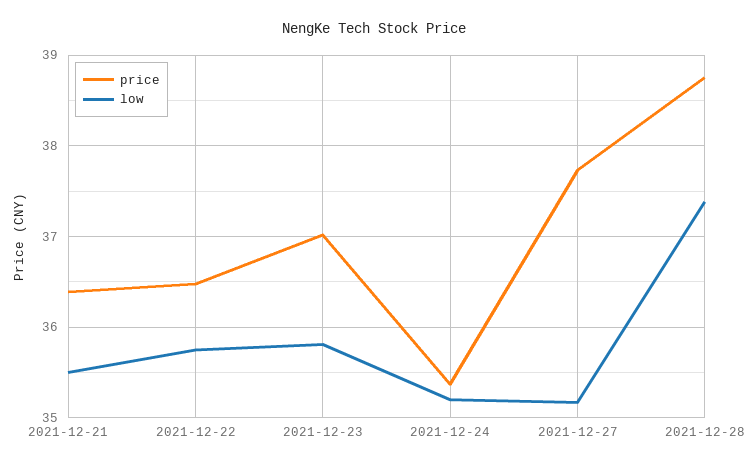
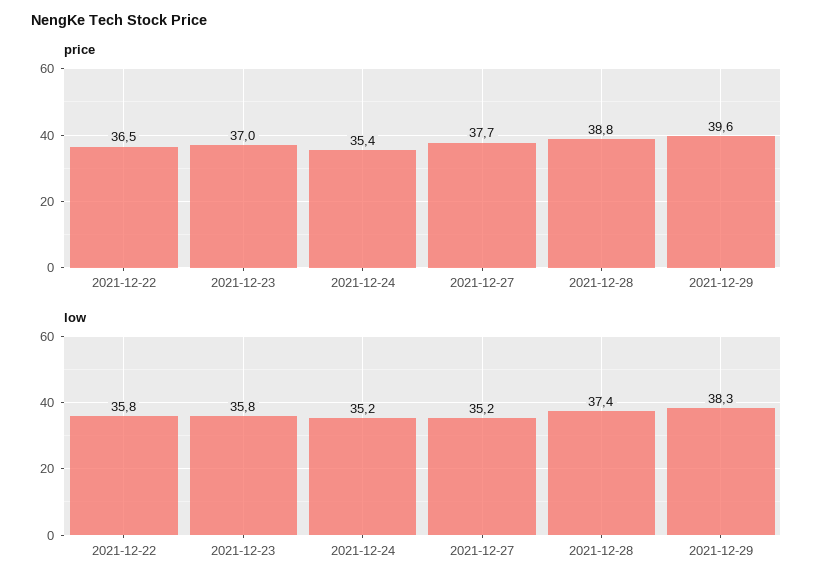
price, 2021-12-21: 36.4 -> none
low, 2021-12-21: 35.5 -> none
price, 2021-12-29: none -> 39.6
low, 2021-12-29: none -> 38.3

